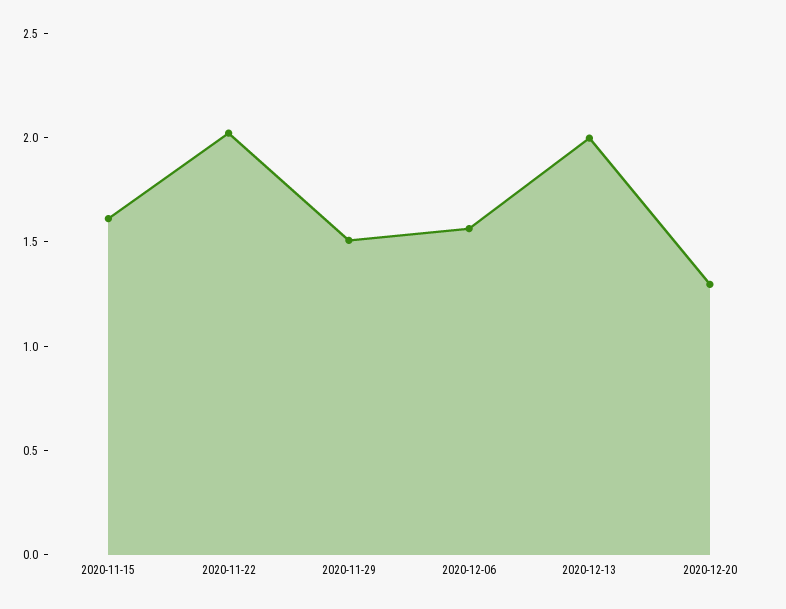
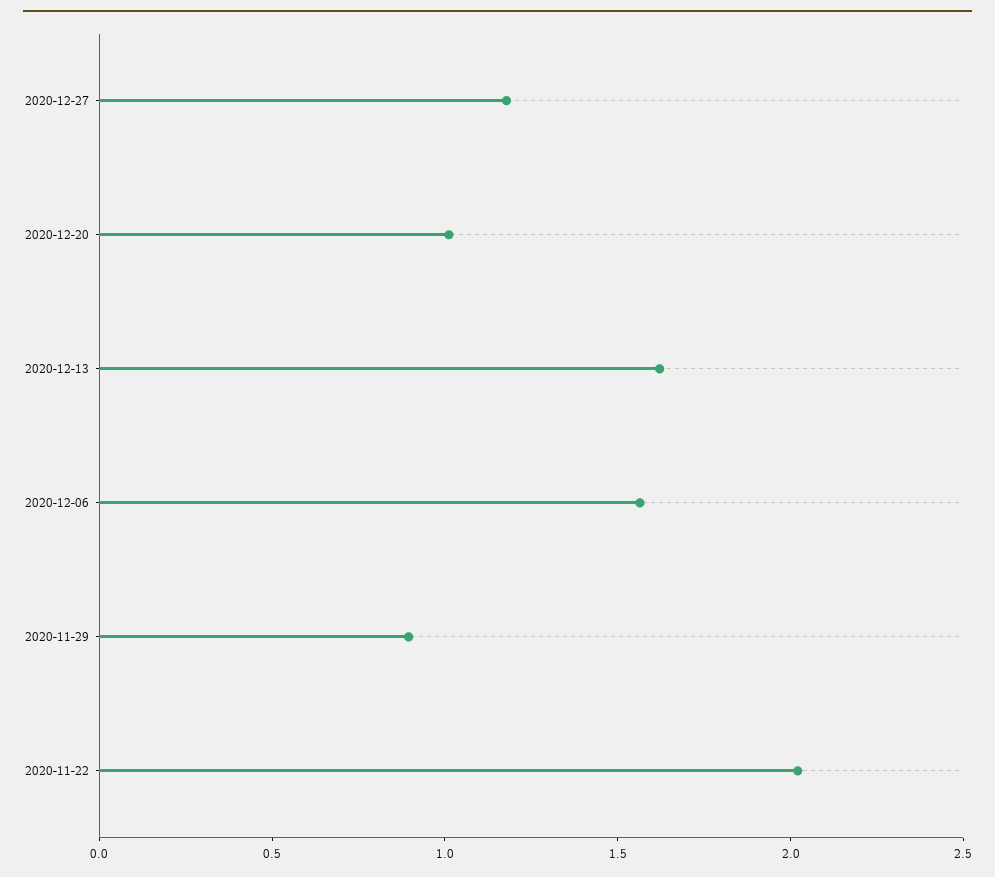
2020-11-15: 1.6 -> none
2020-11-29: 1.5 -> 0.9
2020-12-13: 2 -> 1.6
2020-12-20: 1.3 -> 1
2020-12-27: none -> 1.2

